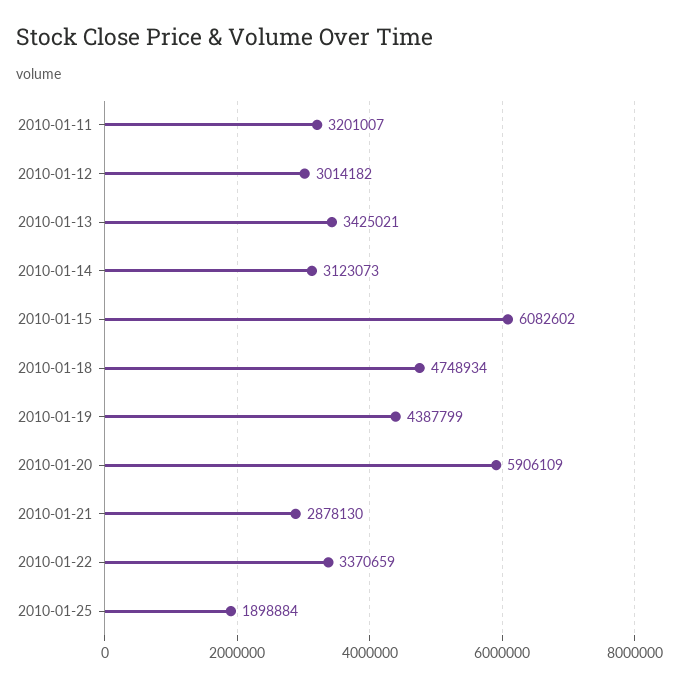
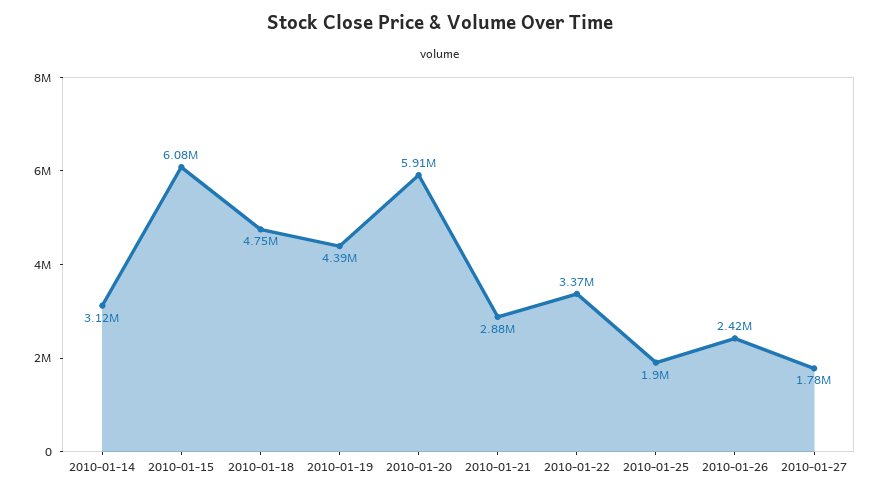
2010-01-11: 3201007 -> none
2010-01-12: 3014182 -> none
2010-01-13: 3425021 -> none
2010-01-26: none -> 2420000
2010-01-27: none -> 1780000

